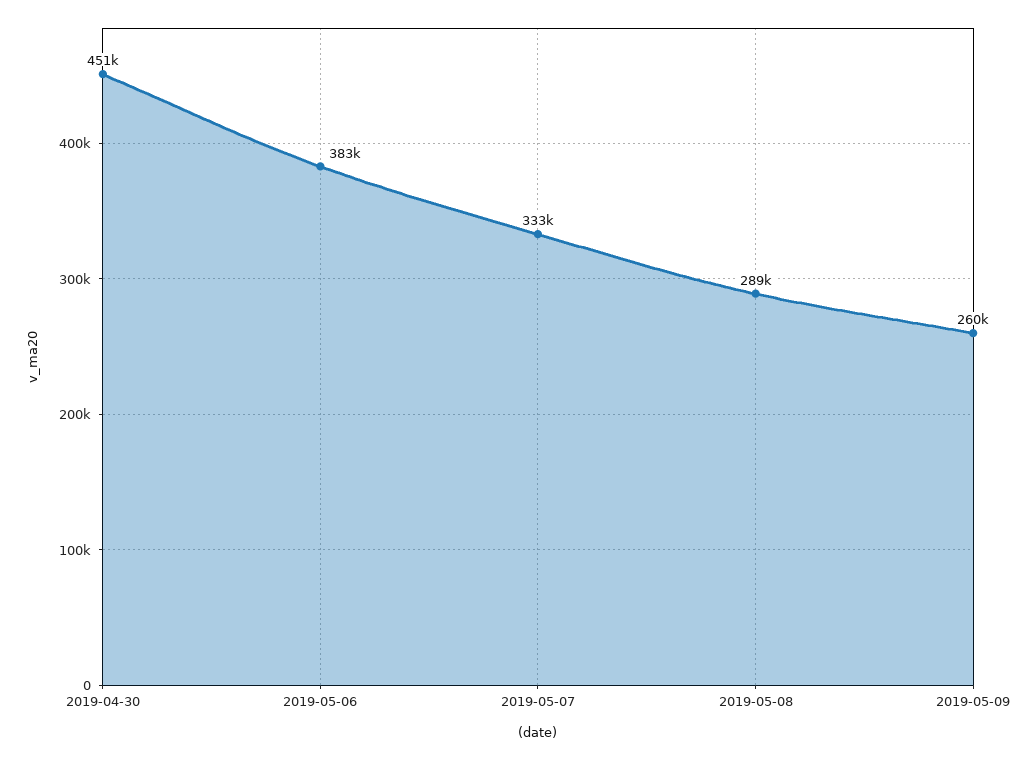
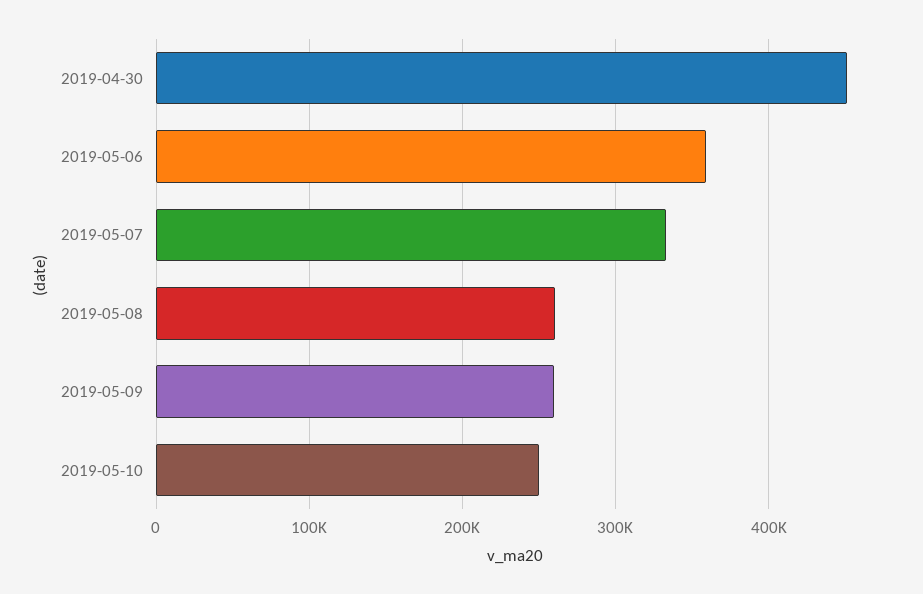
2019-05-06: 383000 -> 360000
2019-05-08: 289000 -> 260000
2019-05-10: none -> 250000

